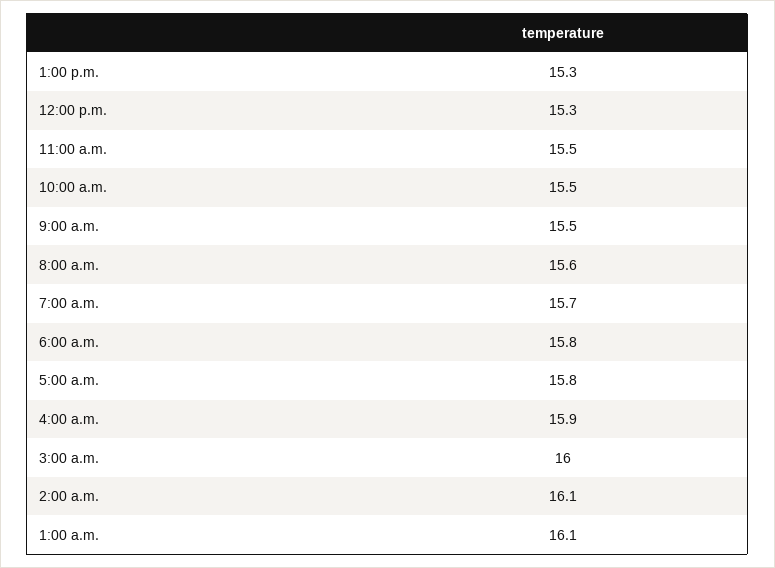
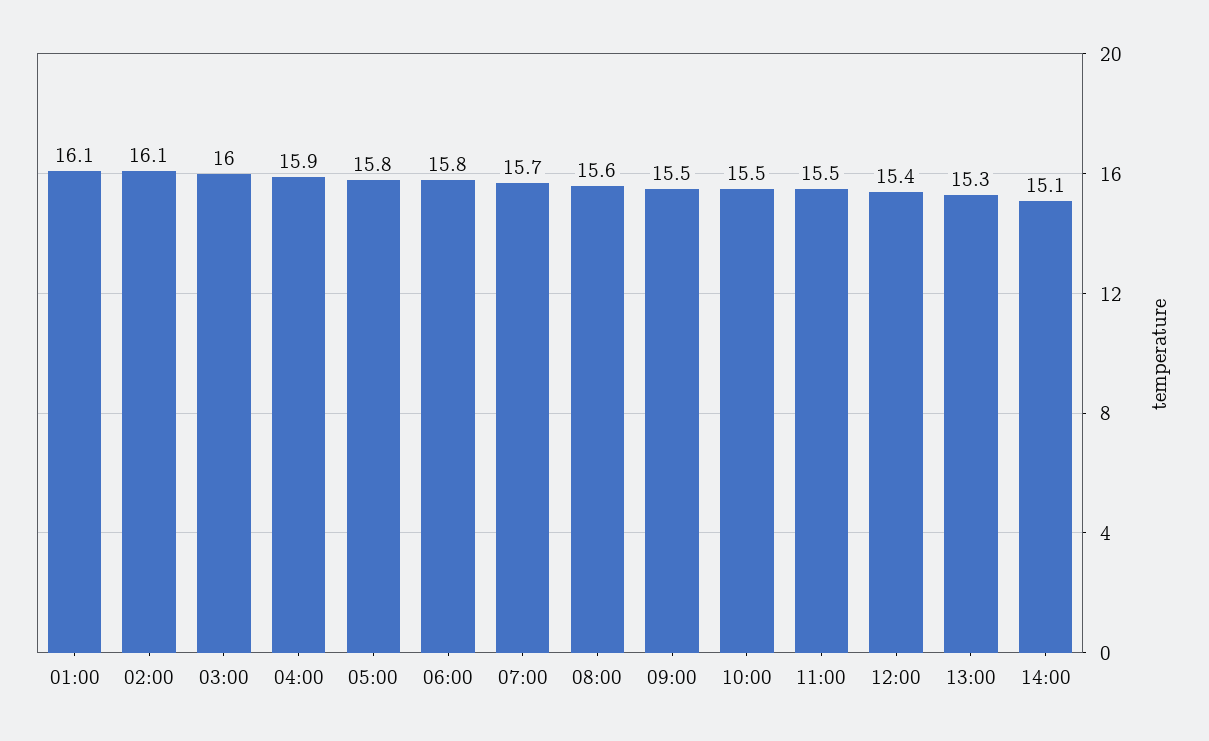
12:00 p.m.: 15.3 -> 15.4
14:00: none -> 15.1

